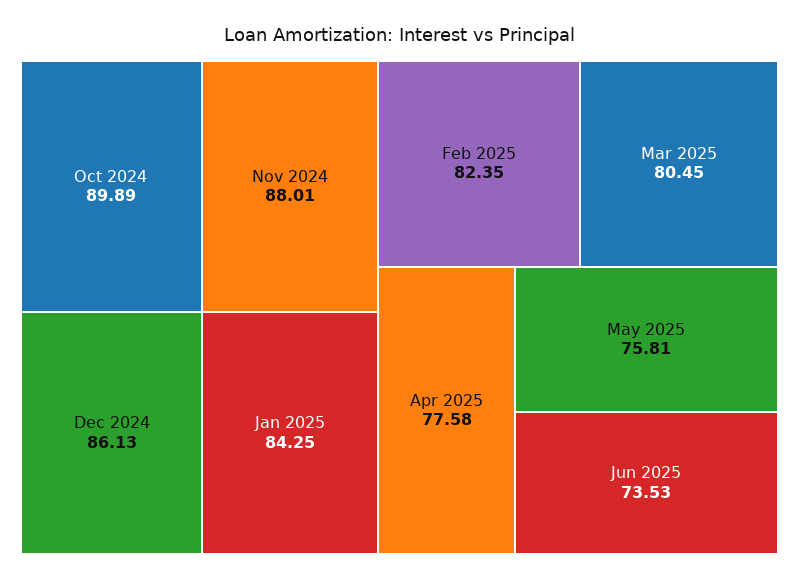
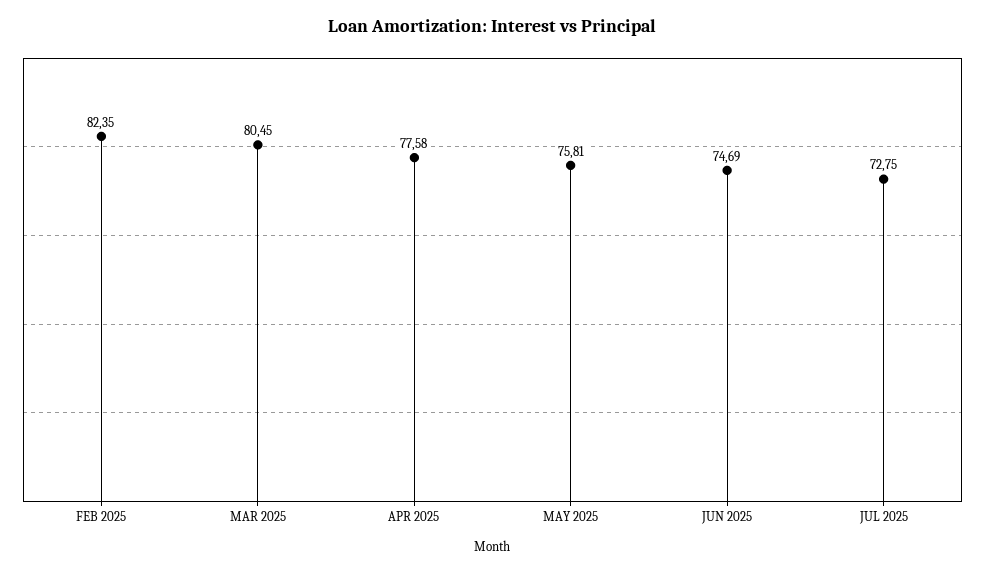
Oct 2024: 89.89 -> none
Nov 2024: 88.01 -> none
Dec 2024: 86.13 -> none
Jan 2025: 84.25 -> none
Jun 2025: 73.53 -> 74.69
JUL 2025: none -> 72.75

